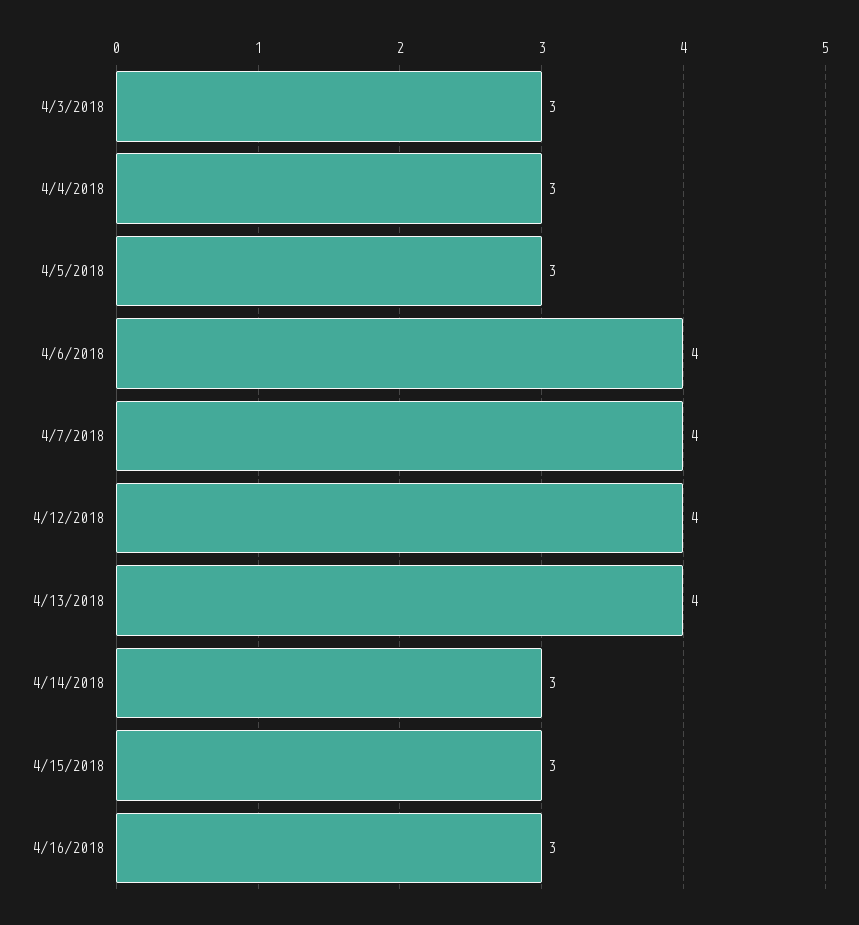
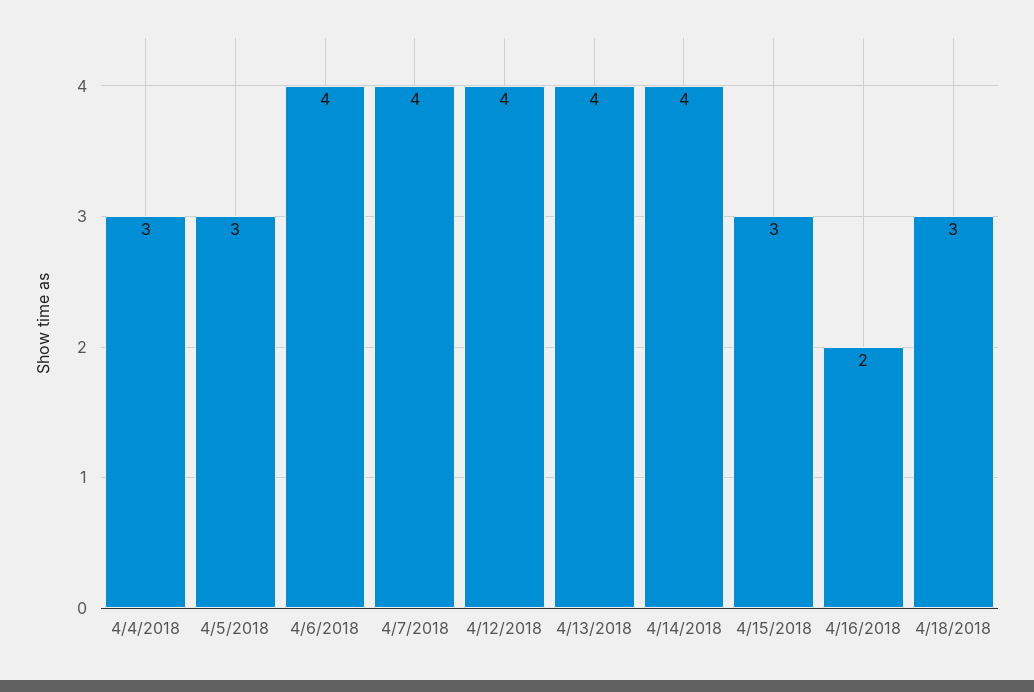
4/3/2018: 3 -> none
4/14/2018: 3 -> 4
4/16/2018: 3 -> 2
4/18/2018: none -> 3

